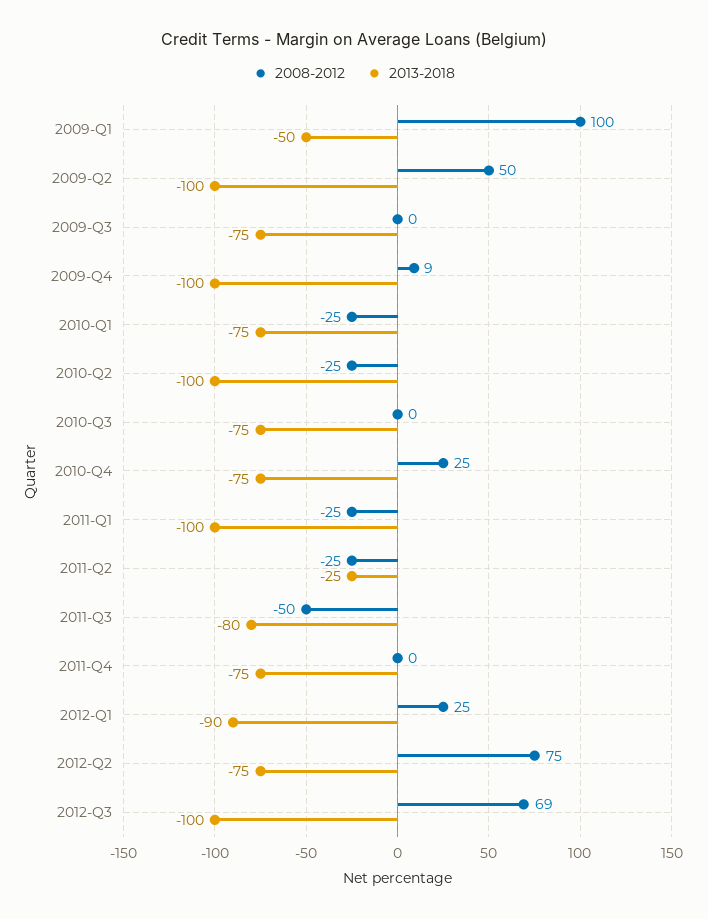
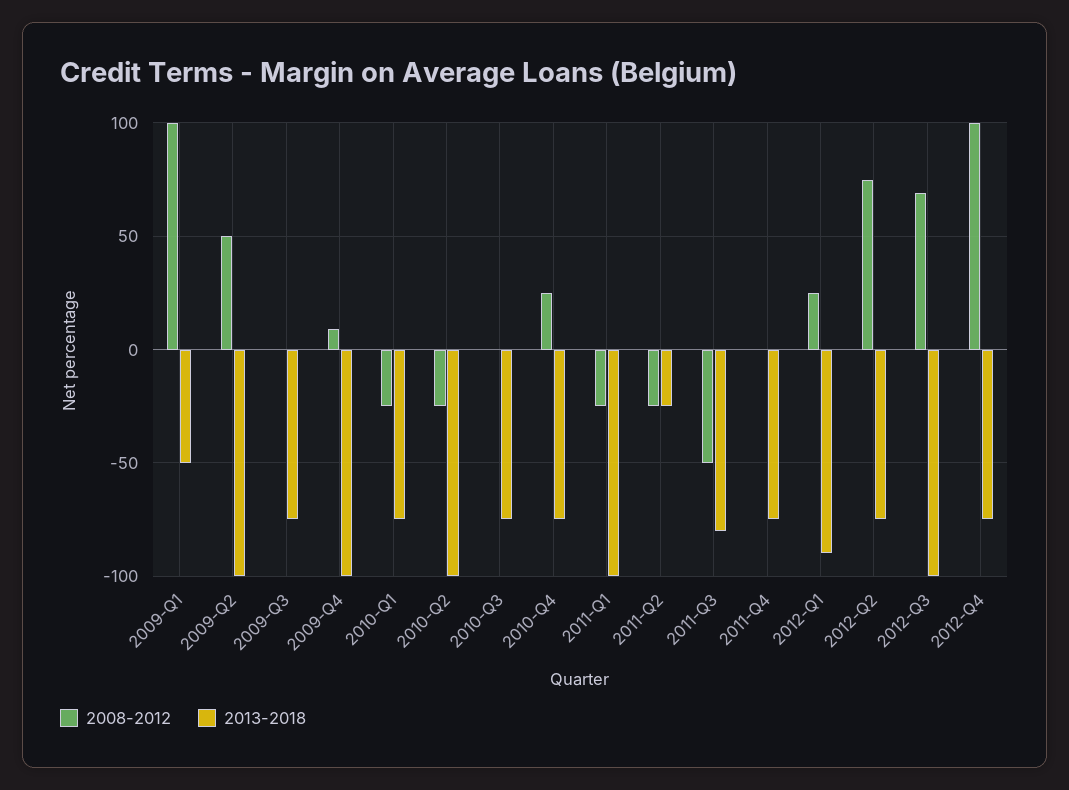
2008-2012, 2012-Q4: none -> 100
2013-2018, 2012-Q4: none -> -75

